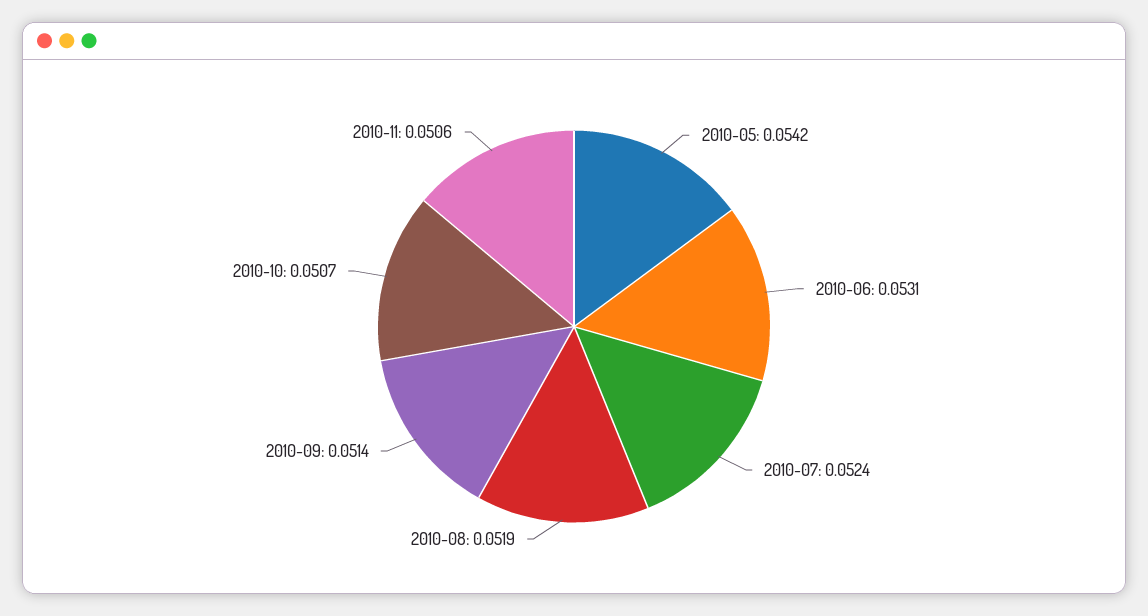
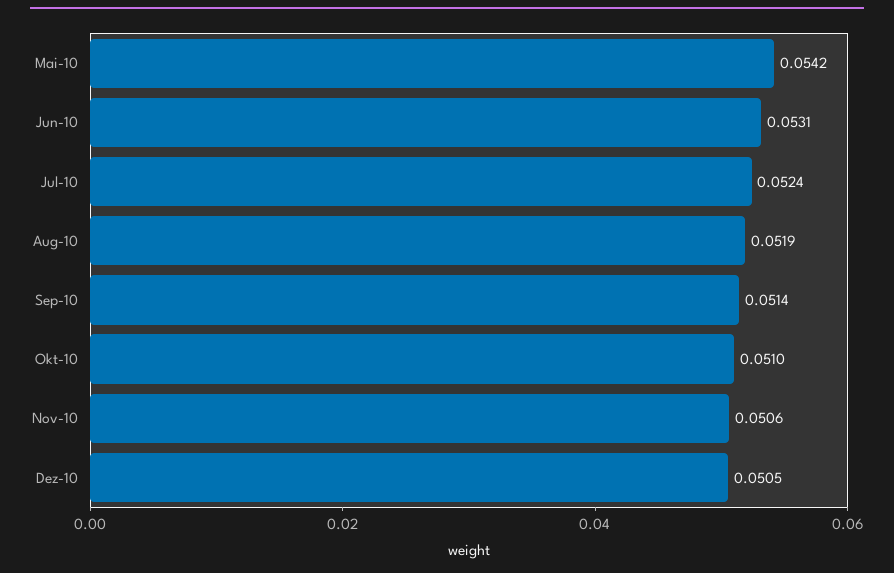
2010-10: 0.0507 -> 0.051
Dez-10: none -> 0.0505

